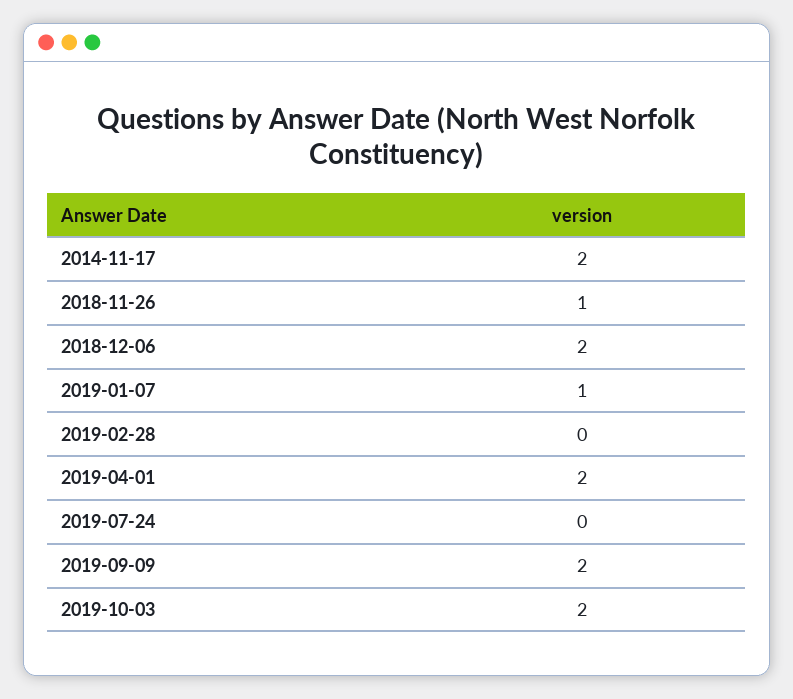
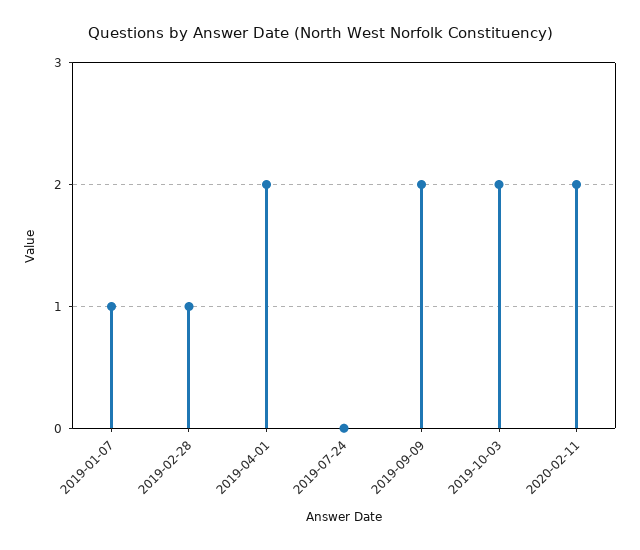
2014-11-17: 2 -> none
2018-11-26: 1 -> none
2018-12-06: 2 -> none
2019-02-28: 0 -> 1
2020-02-11: none -> 2

